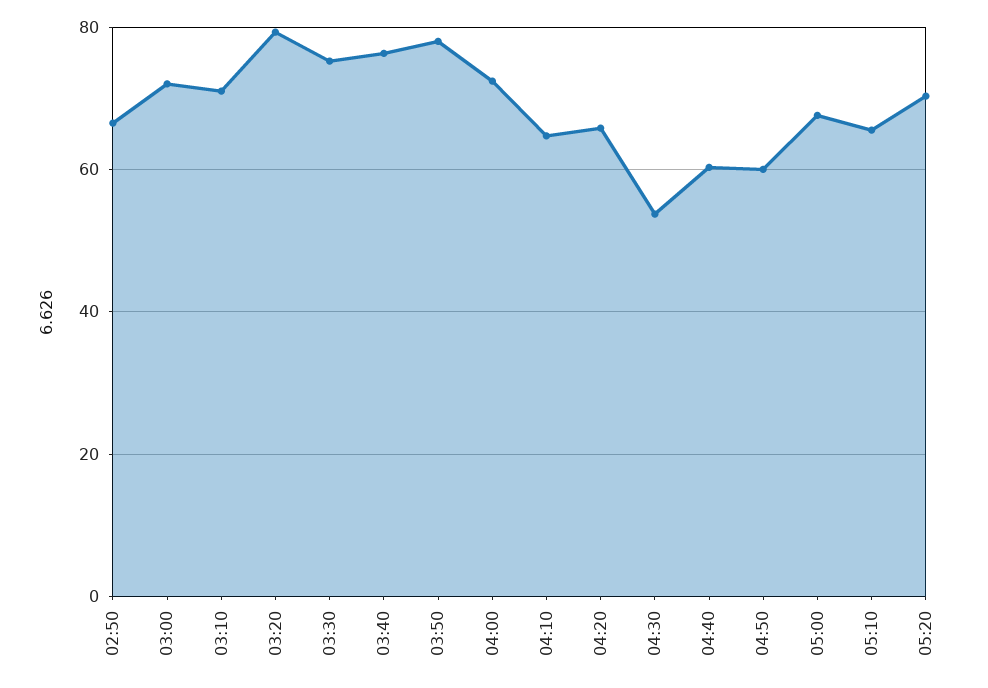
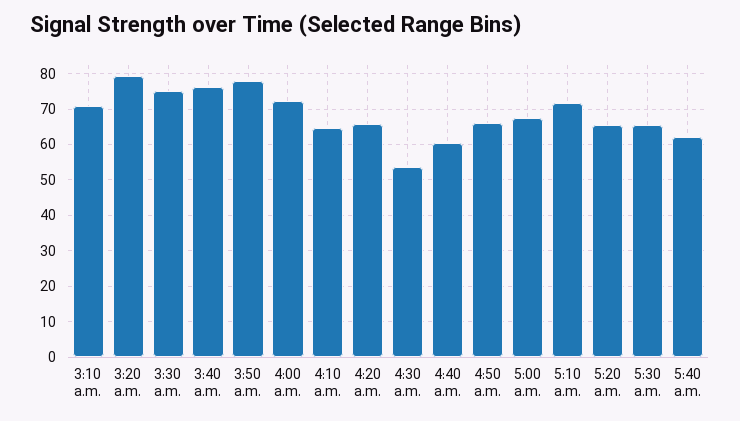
02:50: 66 -> none
03:00: 72 -> none
04:50: 60 -> 66
05:10: 66 -> 72
05:20: 70 -> 66
5:30 a.m.: none -> 66
5:40 a.m.: none -> 62

